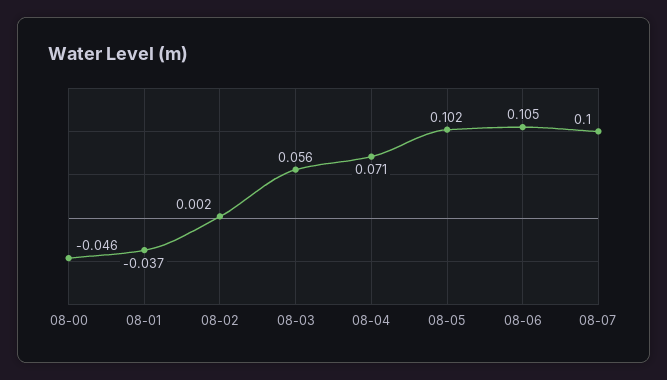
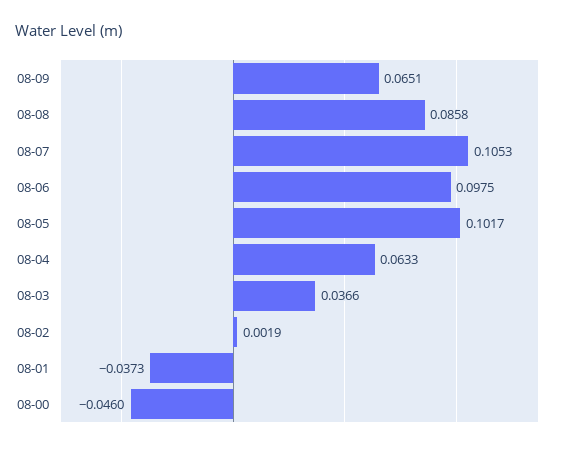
08-03: 0.056 -> 0.0366
08-04: 0.071 -> 0.0633
08-06: 0.105 -> 0.0975
08-07: 0.1 -> 0.1053
08-09: none -> 0.0651
08-08: none -> 0.0858

